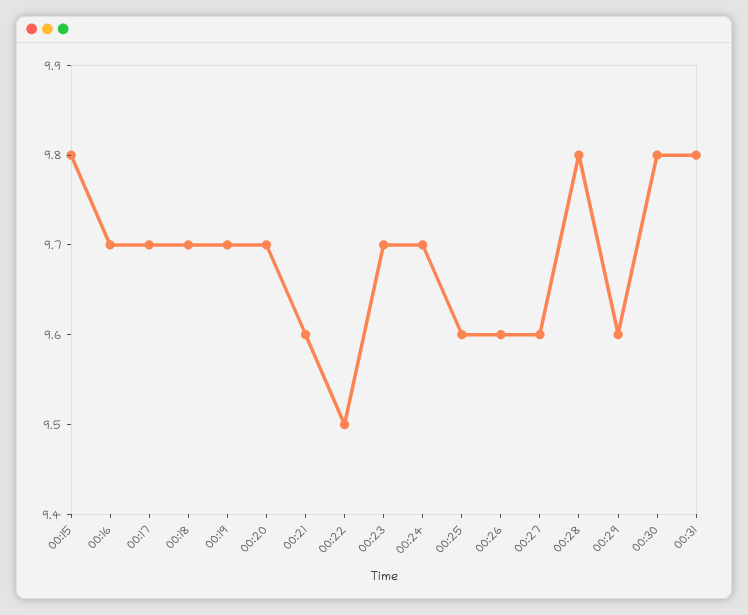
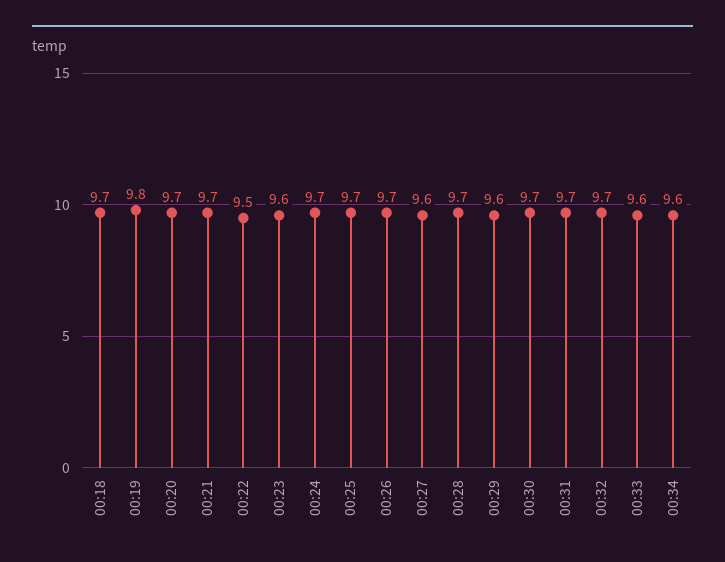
00:15: 9.8 -> none
00:16: 9.7 -> none
00:17: 9.7 -> none
00:19: 9.7 -> 9.8
00:21: 9.6 -> 9.7
00:23: 9.7 -> 9.6
00:25: 9.6 -> 9.7
00:26: 9.6 -> 9.7
00:28: 9.8 -> 9.7
00:30: 9.8 -> 9.7
00:31: 9.8 -> 9.7
00:32: none -> 9.7
00:33: none -> 9.6
00:34: none -> 9.6

